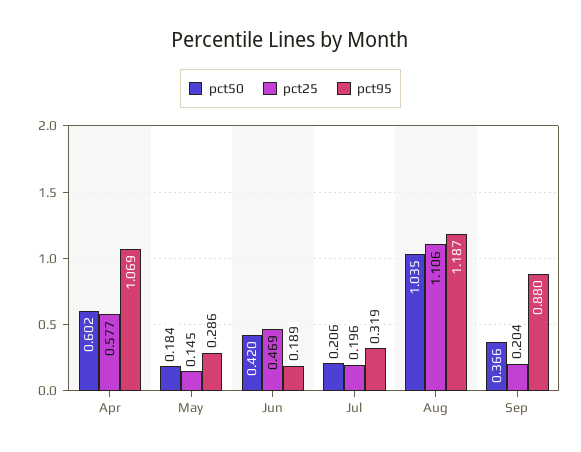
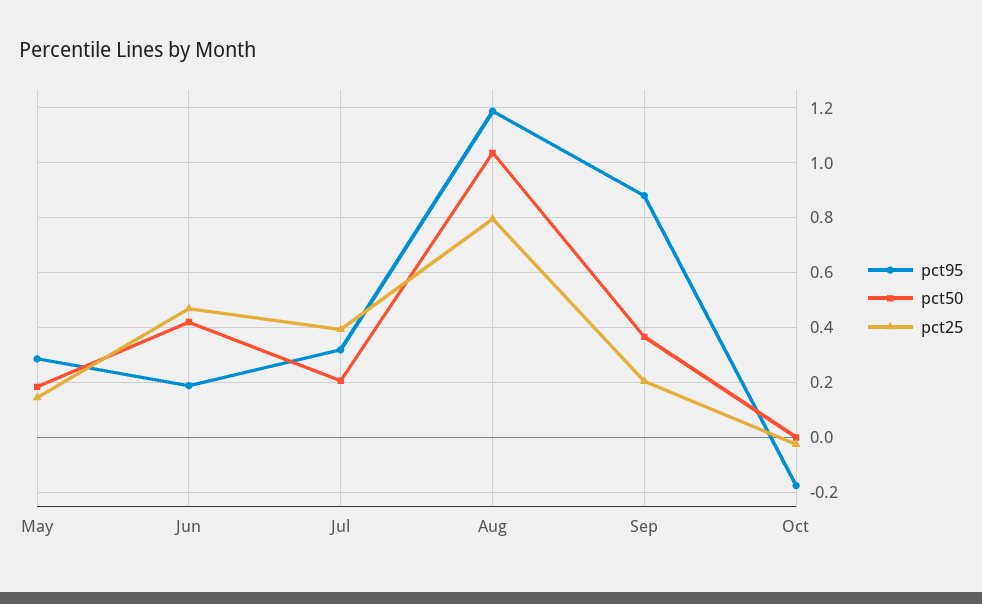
pct50, Apr: 0.602 -> none
pct25, Apr: 0.577 -> none
pct95, Apr: 1.069 -> none
pct25, Jul: 0.196 -> 0.4
pct25, Aug: 1.106 -> 0.8
pct95, Oct: none -> -0.175
pct50, Oct: none -> 0
pct25, Oct: none -> -0.025

